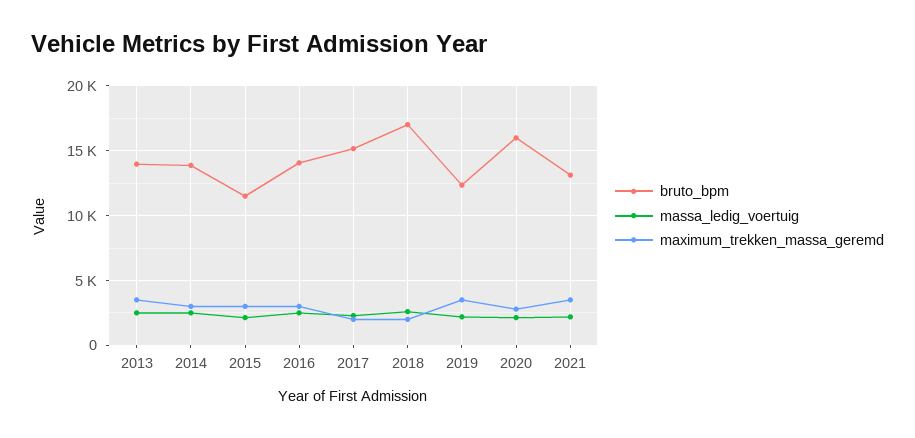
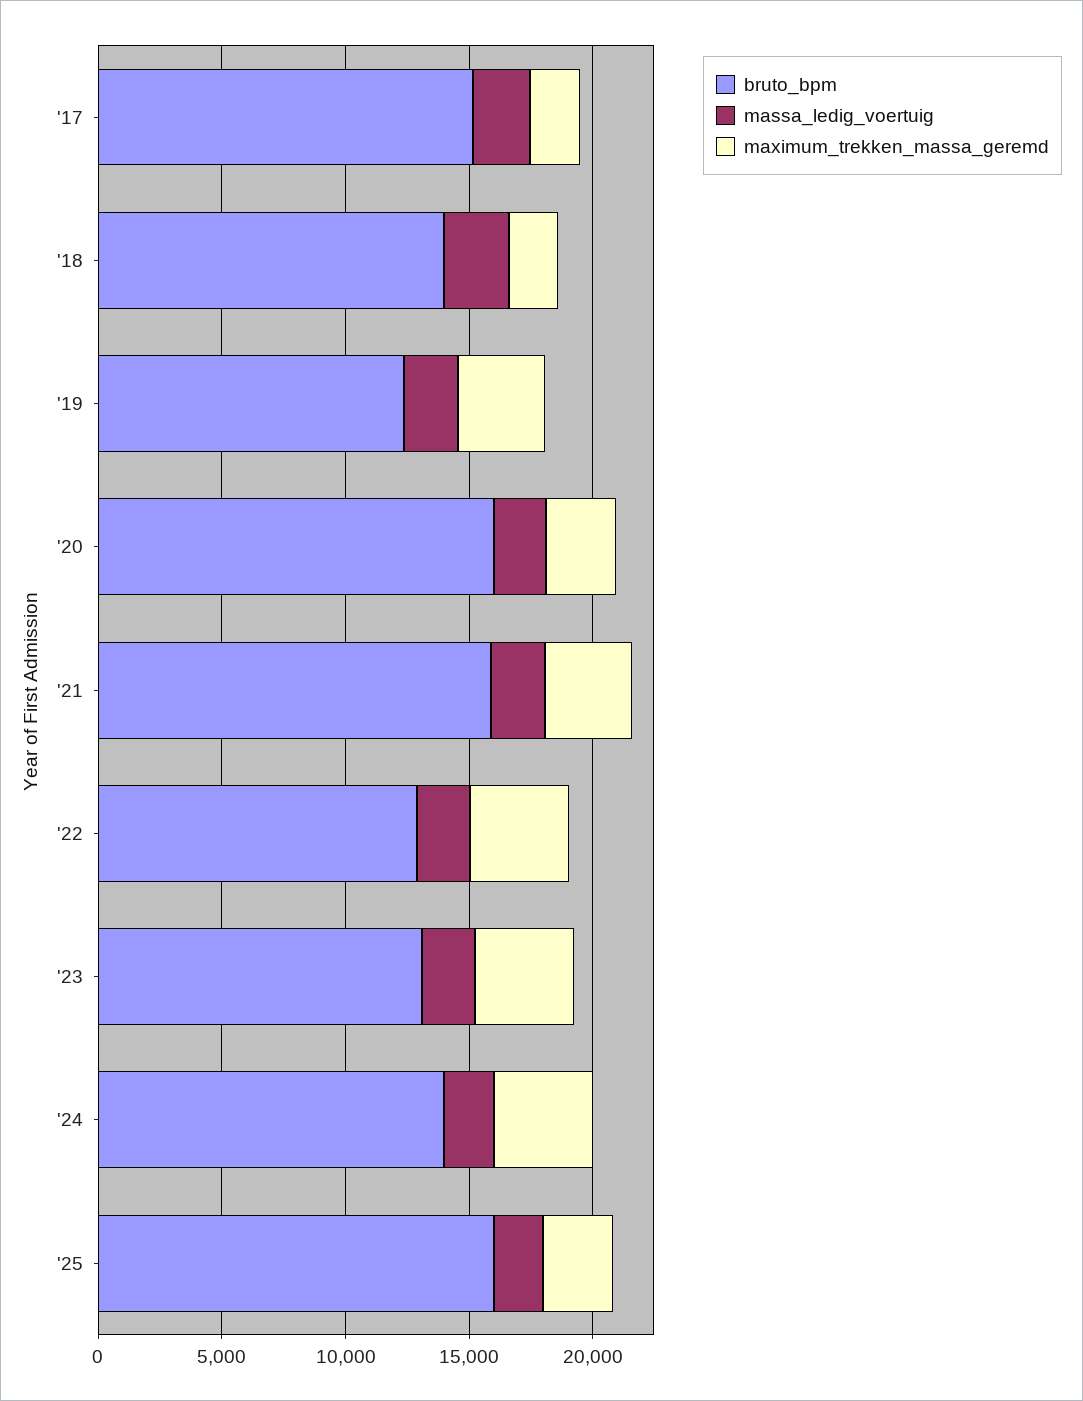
bruto_bpm, 2013: 14000 -> none
massa_ledig_voertuig, 2013: 2500 -> none
maximum_trekken_massa_geremd, 2013: 3500 -> none
bruto_bpm, 2014: 14000 -> none
massa_ledig_voertuig, 2014: 2500 -> none
maximum_trekken_massa_geremd, 2014: 3000 -> none
bruto_bpm, 2015: 11500 -> none
massa_ledig_voertuig, 2015: 2000 -> none
maximum_trekken_massa_geremd, 2015: 3000 -> none
bruto_bpm, 2016: 14000 -> none
massa_ledig_voertuig, 2016: 2500 -> none
maximum_trekken_massa_geremd, 2016: 3000 -> none
bruto_bpm, 2018: 17000 -> 14000
bruto_bpm, 2021: 13000 -> 16000
bruto_bpm, '22: none -> 13000
massa_ledig_voertuig, '22: none -> 2000
maximum_trekken_massa_geremd, '22: none -> 4000
bruto_bpm, '23: none -> 13000
massa_ledig_voertuig, '23: none -> 2000
maximum_trekken_massa_geremd, '23: none -> 4000
bruto_bpm, '24: none -> 14000
massa_ledig_voertuig, '24: none -> 2000
maximum_trekken_massa_geremd, '24: none -> 4000
bruto_bpm, '25: none -> 16000
massa_ledig_voertuig, '25: none -> 2000
maximum_trekken_massa_geremd, '25: none -> 3000

